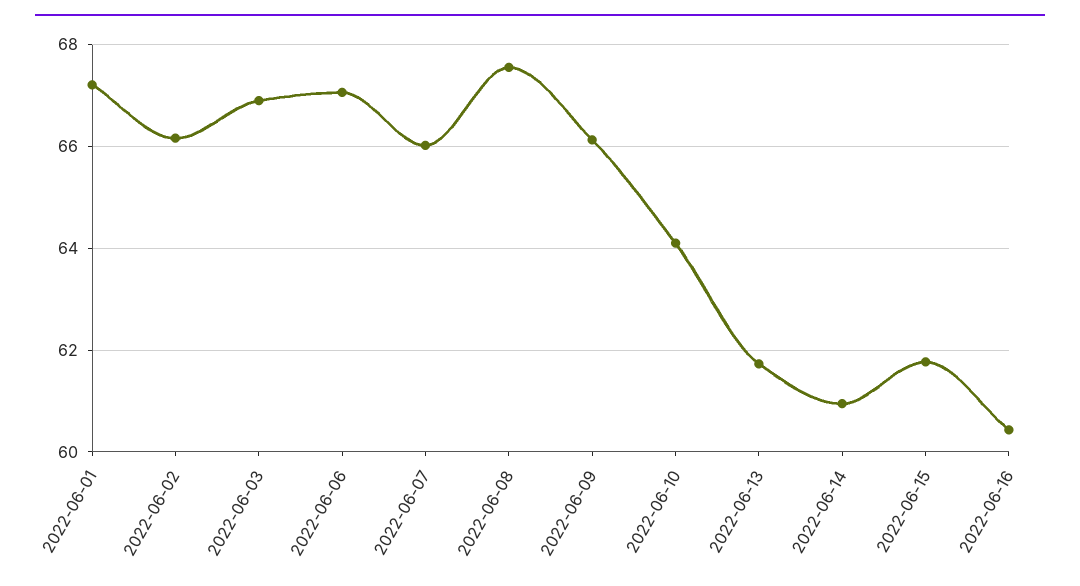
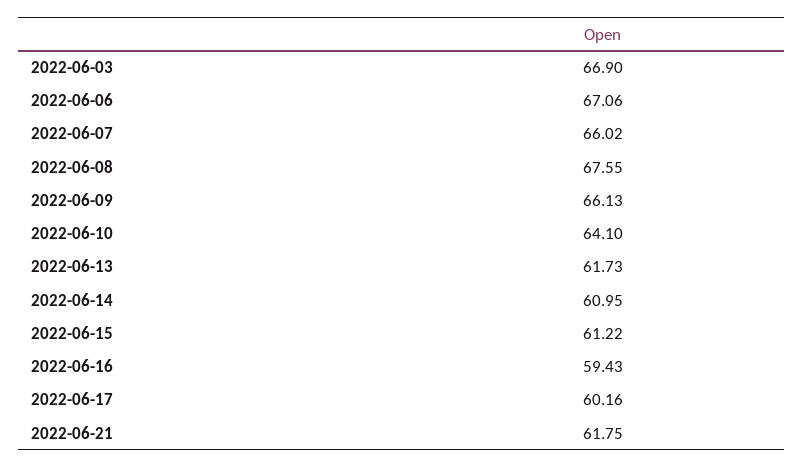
2022-06-01: 67.2 -> none
2022-06-02: 66.2 -> none
2022-06-15: 61.8 -> 61.22
2022-06-16: 60.4 -> 59.43
2022-06-17: none -> 60.16
2022-06-21: none -> 61.75

